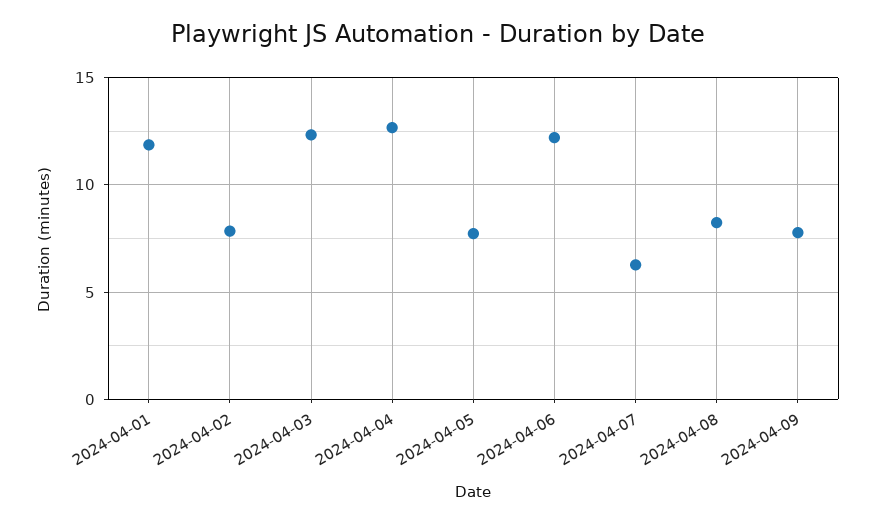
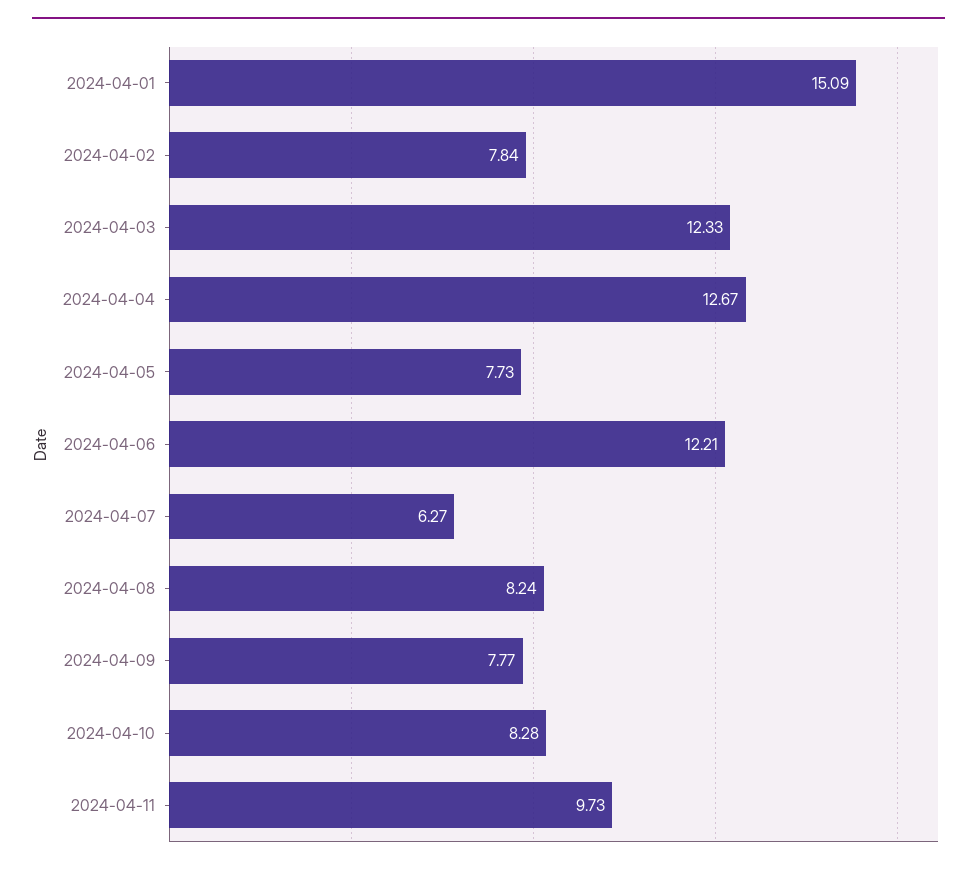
2024-04-01: 12 -> 15.09
2024-04-10: none -> 8.28
2024-04-11: none -> 9.73

